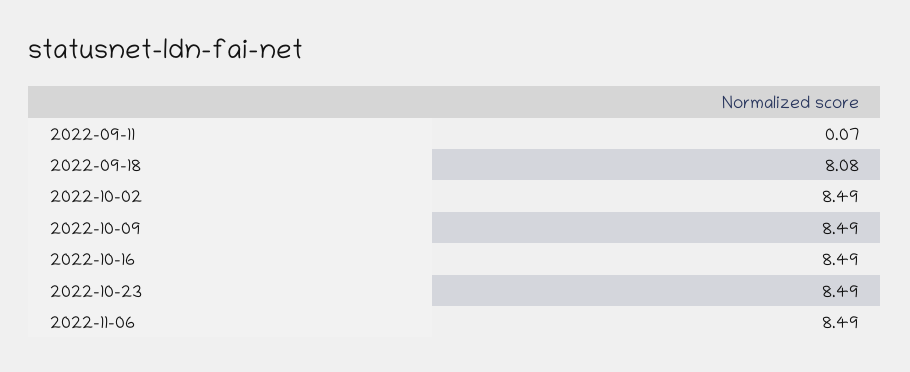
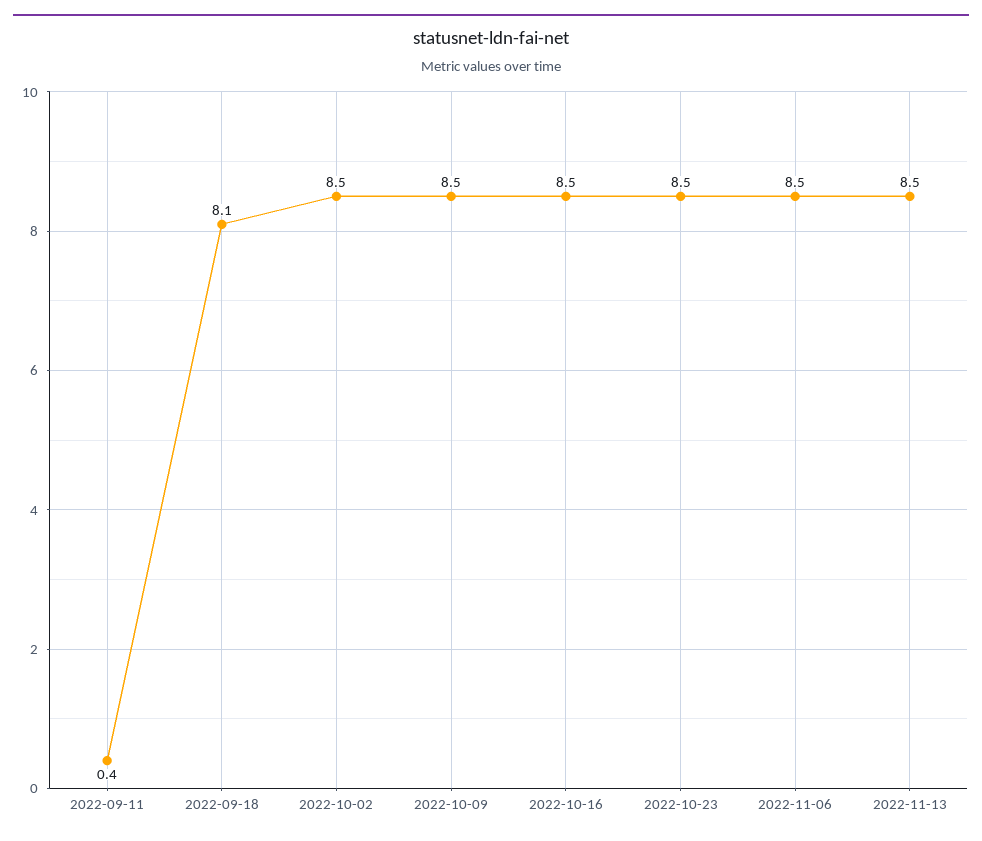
2022-09-11: 0.07 -> 0.4
2022-11-13: none -> 8.5

